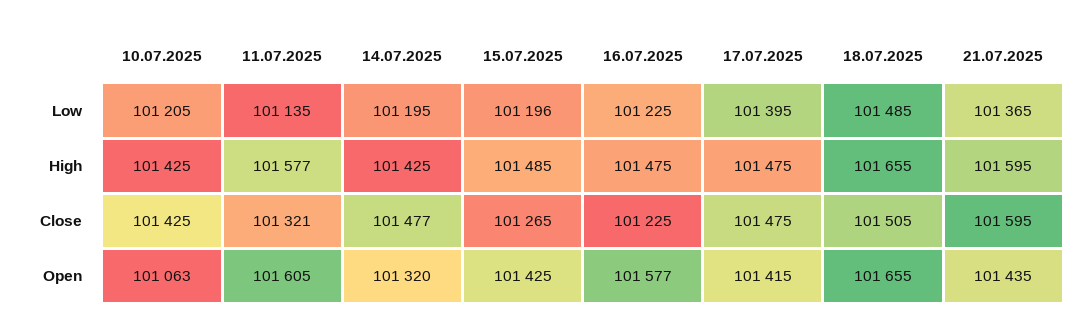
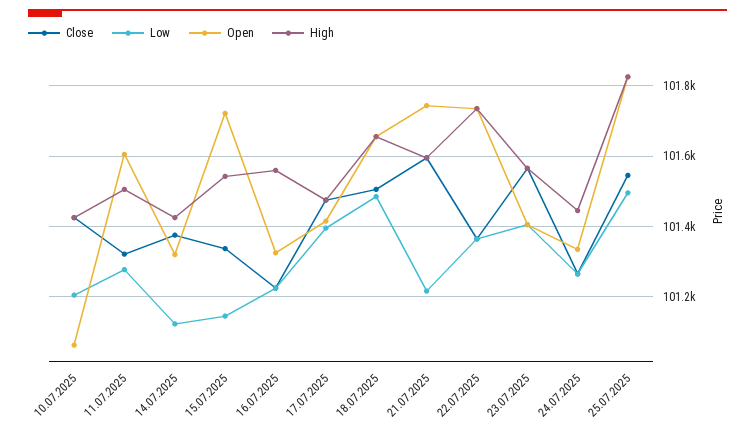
Low, 11.07.2025: 101135 -> 101280
Low, 14.07.2025: 101195 -> 101120
Low, 15.07.2025: 101196 -> 101140
Low, 21.07.2025: 101365 -> 101220
High, 11.07.2025: 101577 -> 101500
High, 15.07.2025: 101485 -> 101540
High, 16.07.2025: 101475 -> 101560
Close, 14.07.2025: 101477 -> 101380
Close, 15.07.2025: 101265 -> 101340
Open, 15.07.2025: 101425 -> 101720
Open, 16.07.2025: 101577 -> 101320
Open, 21.07.2025: 101435 -> 101740
Close, 22.07.2025: none -> 101360
Low, 22.07.2025: none -> 101360
Open, 22.07.2025: none -> 101740
High, 22.07.2025: none -> 101740
Close, 23.07.2025: none -> 101560
Low, 23.07.2025: none -> 101400
Open, 23.07.2025: none -> 101400
High, 23.07.2025: none -> 101560
Close, 24.07.2025: none -> 101260
Low, 24.07.2025: none -> 101260
Open, 24.07.2025: none -> 101340
High, 24.07.2025: none -> 101440
Close, 25.07.2025: none -> 101540
Low, 25.07.2025: none -> 101500
Open, 25.07.2025: none -> 101820
High, 25.07.2025: none -> 101820

